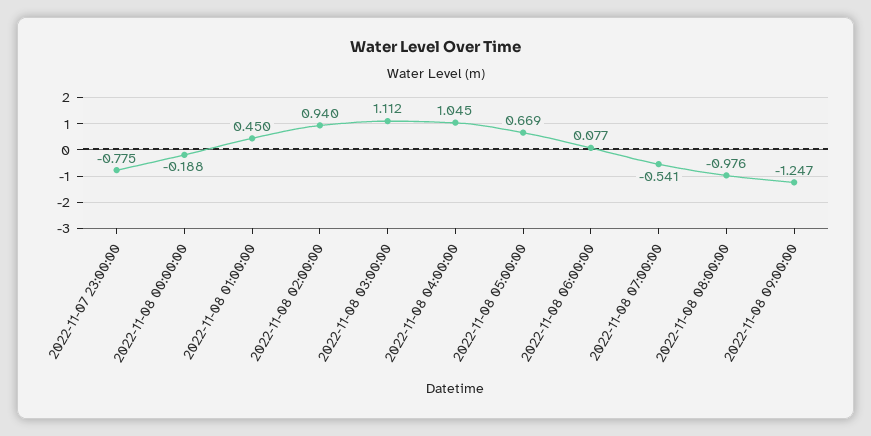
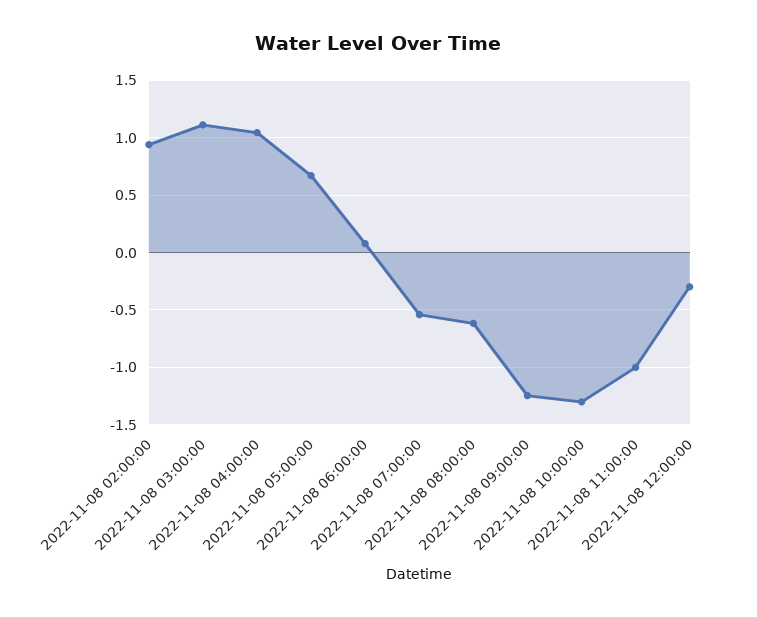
2022-11-07 23:00:00: -0.775 -> none
2022-11-08 00:00:00: -0.188 -> none
2022-11-08 01:00:00: 0.45 -> none
2022-11-08 08:00:00: -0.976 -> -0.6
2022-11-08 10:00:00: none -> -1.3
2022-11-08 11:00:00: none -> -1
2022-11-08 12:00:00: none -> -0.3

